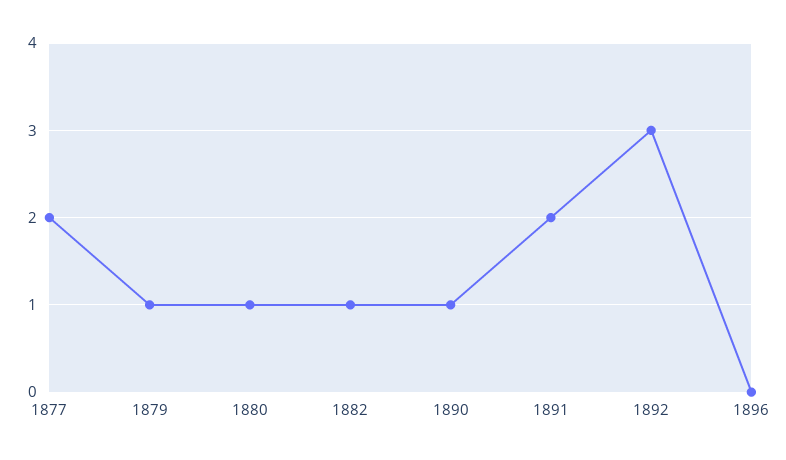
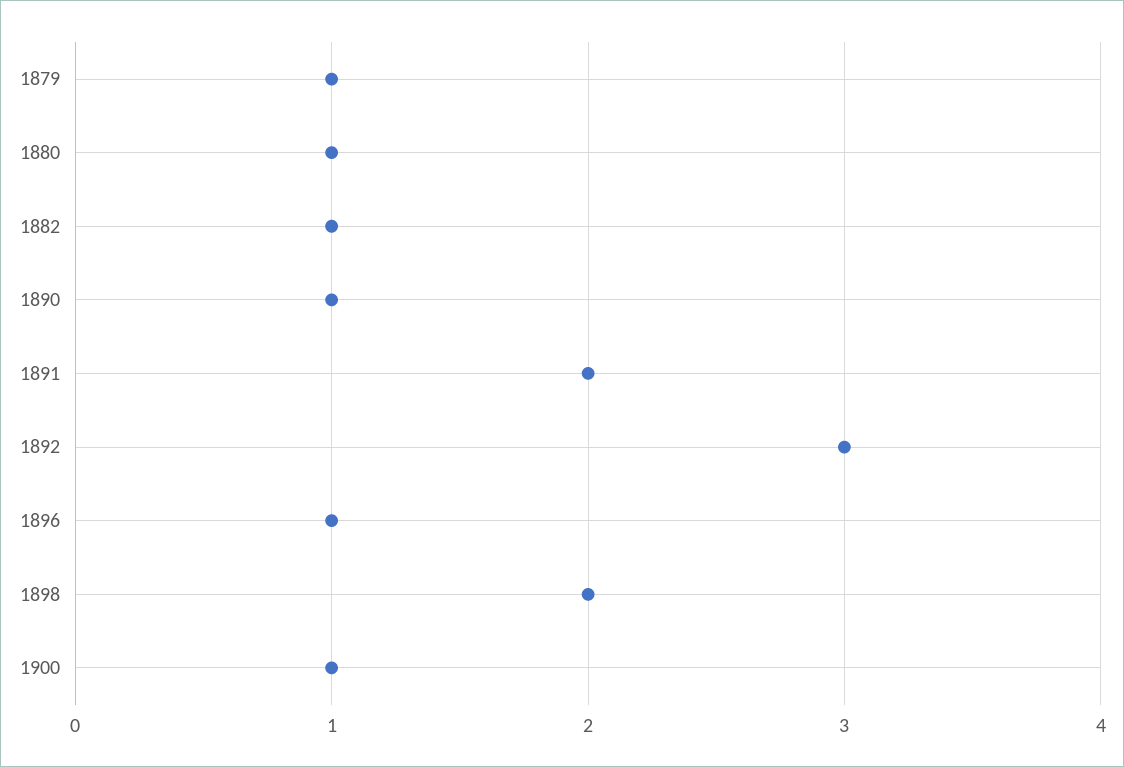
1877: 2 -> none
1896: 0 -> 1
1898: none -> 2
1900: none -> 1

